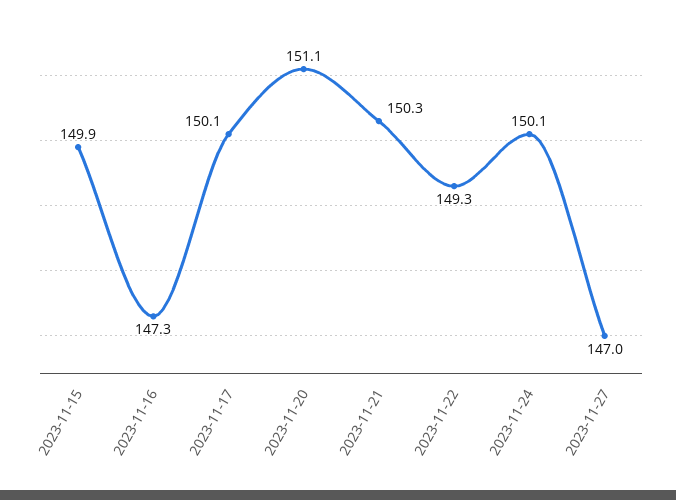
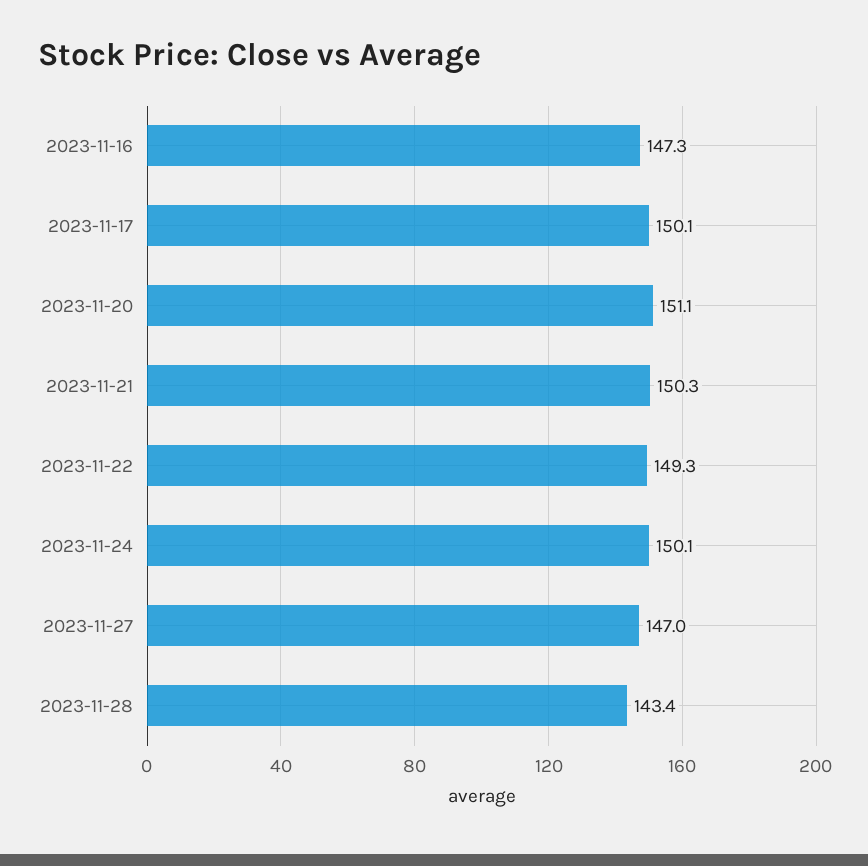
2023-11-15: 149.9 -> none
2023-11-28: none -> 143.4

